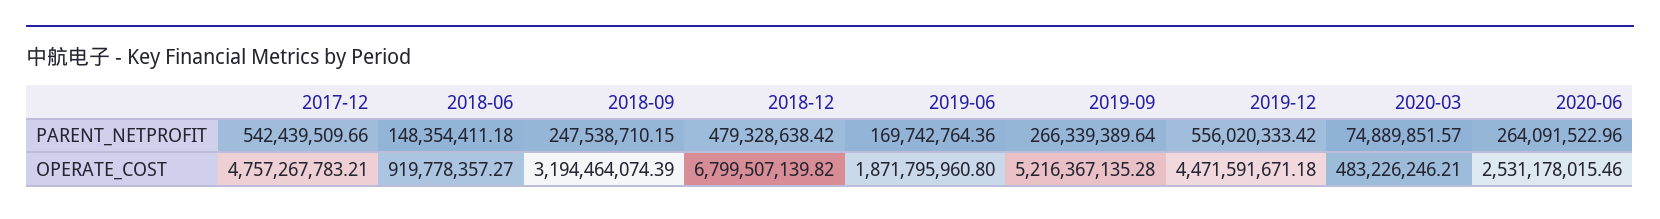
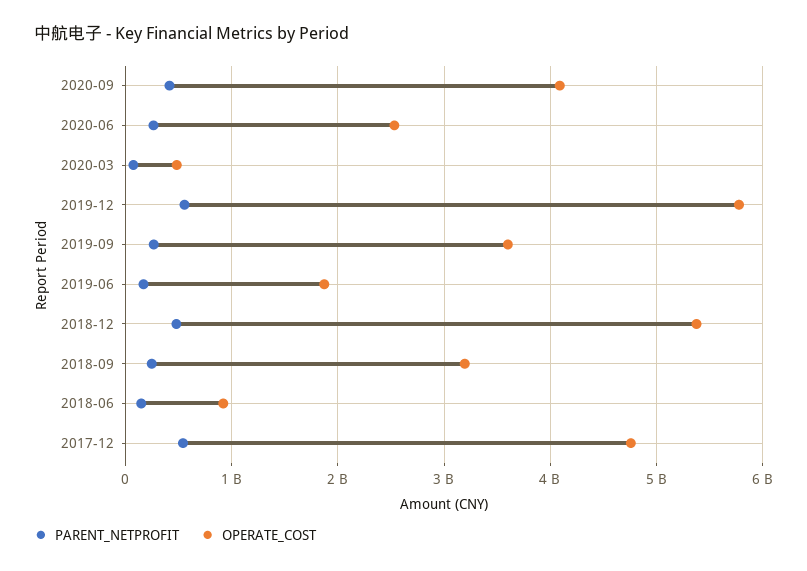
OPERATE_COST, 2018-12: 6799507139.82 -> 5400000000
OPERATE_COST, 2019-09: 5216367135.28 -> 3600000000
OPERATE_COST, 2019-12: 4471591671.18 -> 5800000000
PARENT_NETPROFIT, 2020-09: none -> 400000000
OPERATE_COST, 2020-09: none -> 4100000000

